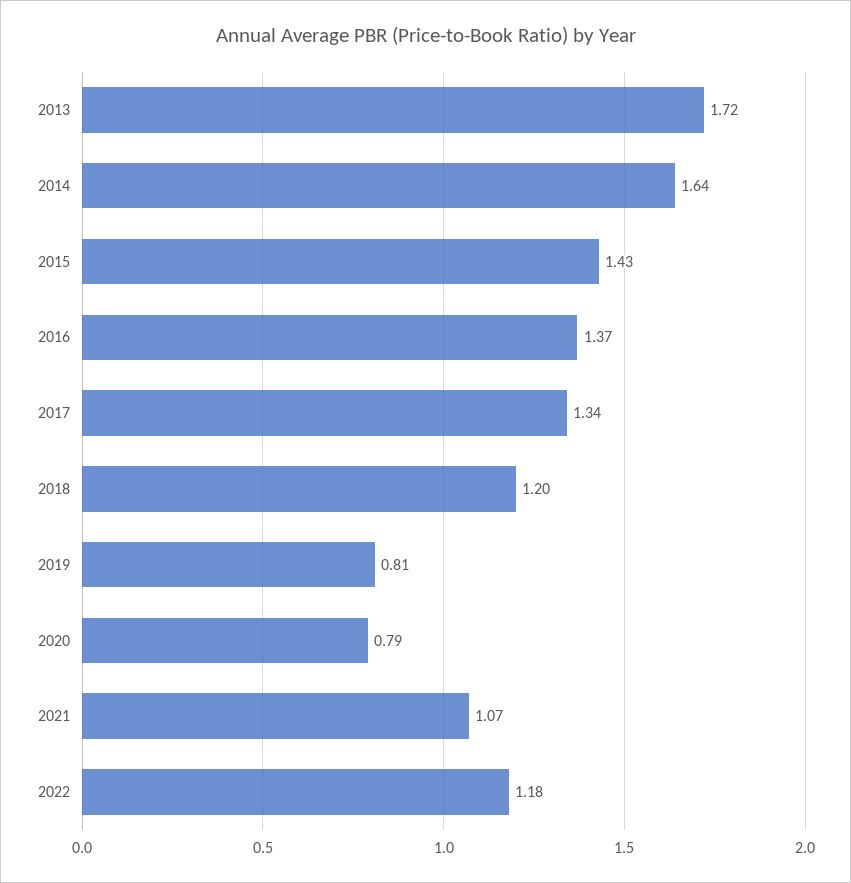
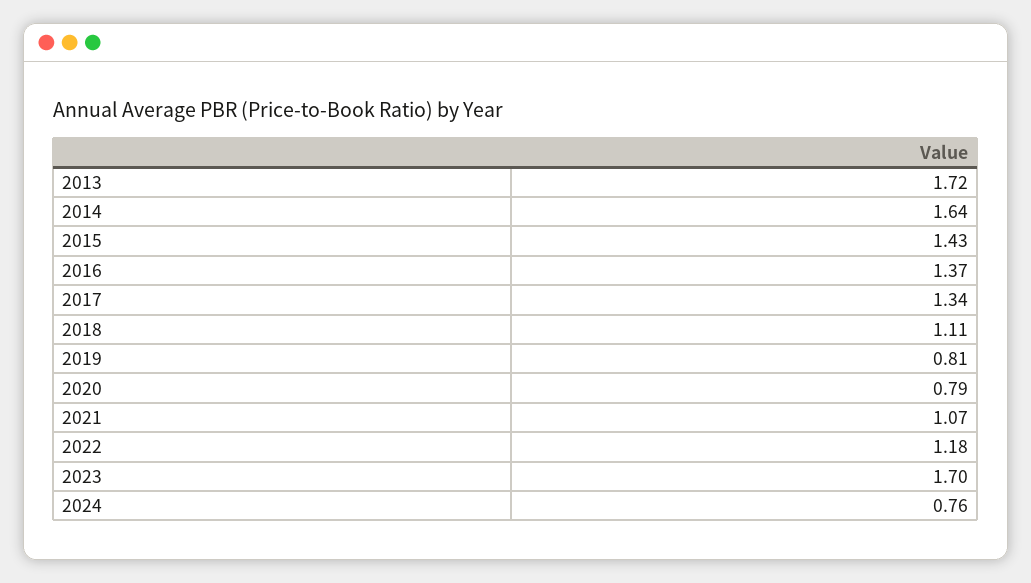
2018: 1.2 -> 1.11
2023: none -> 1.7
2024: none -> 0.76

